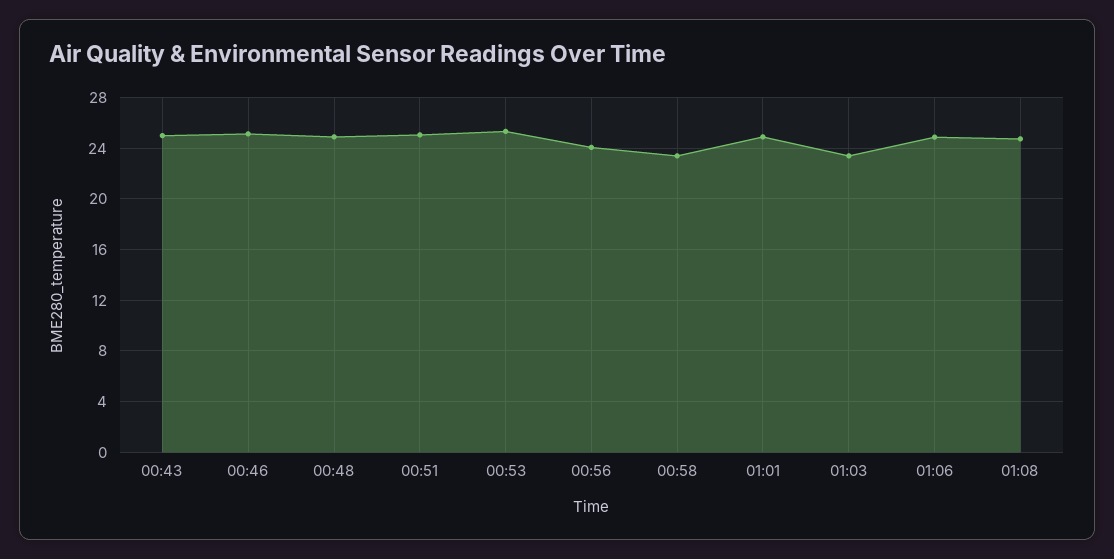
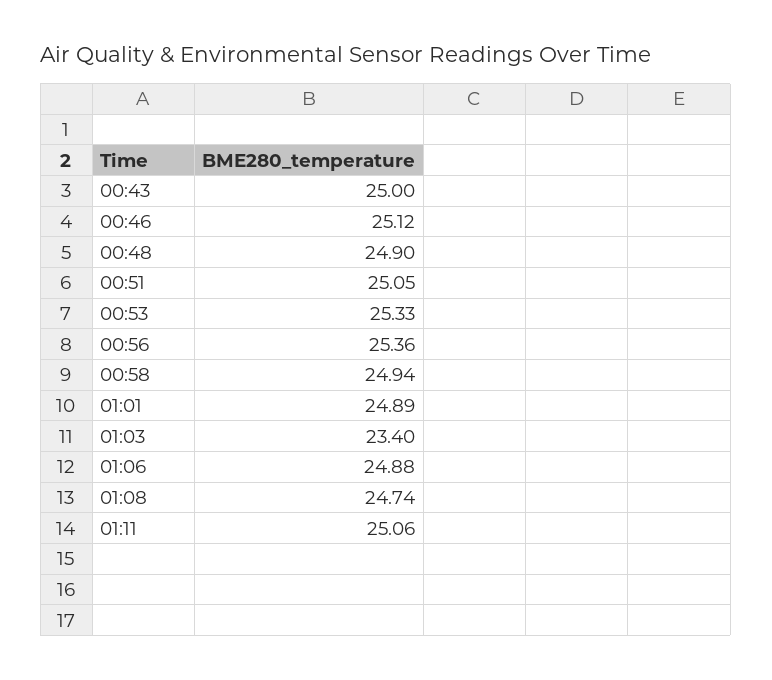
00:56: 24 -> 25.36
00:58: 23.5 -> 24.94
01:11: none -> 25.06

